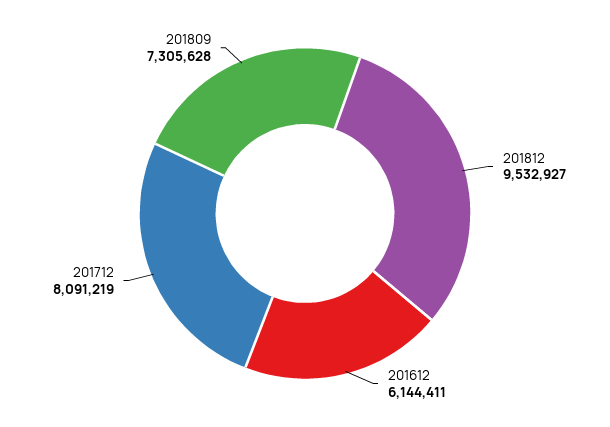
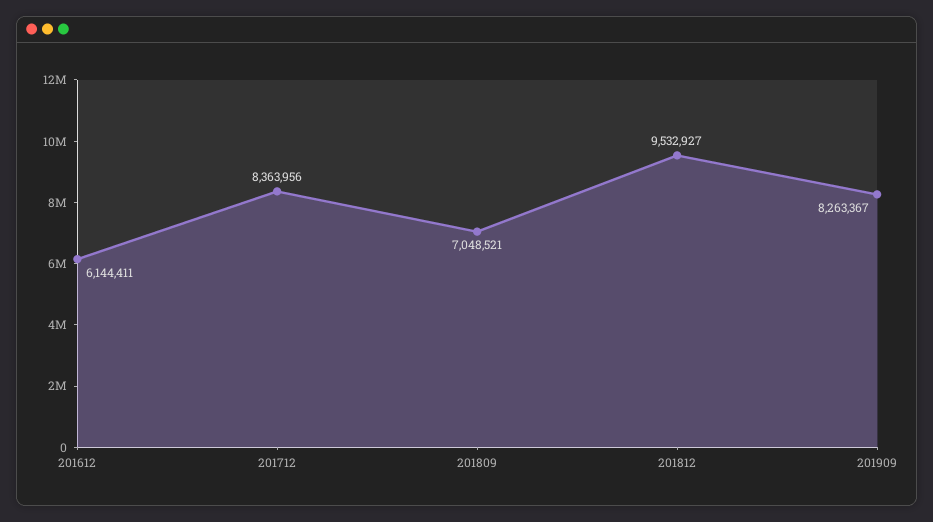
201712: 8091219 -> 8363956
201809: 7305628 -> 7048521
201909: none -> 8263367

